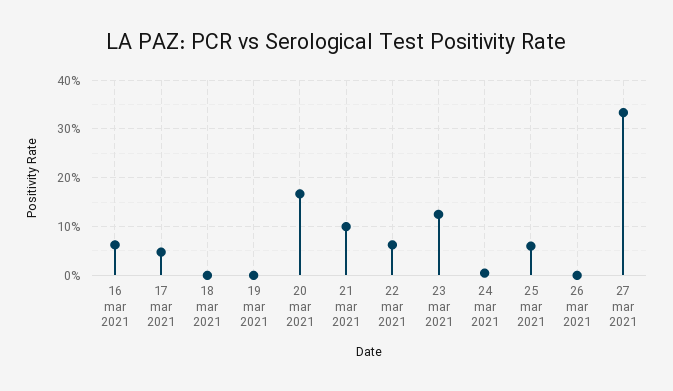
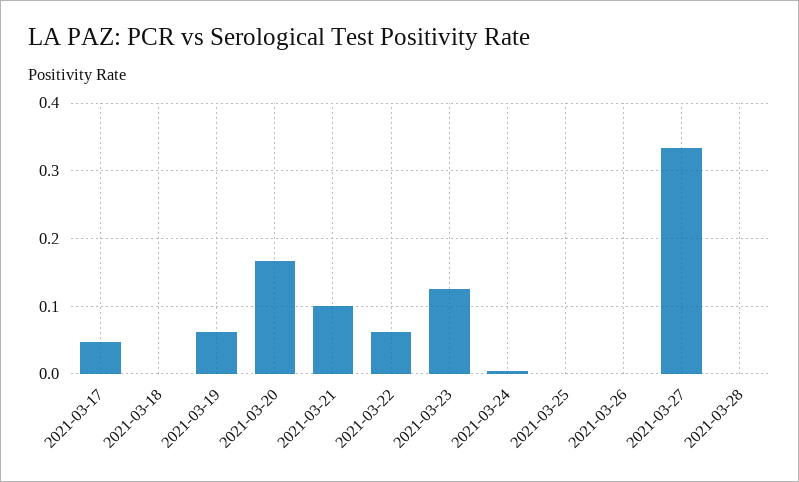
16 mar 2021: 0.06 -> none
19 mar 2021: 0 -> 0.06
25 mar 2021: 0.06 -> 0
2021-03-28: none -> 0

